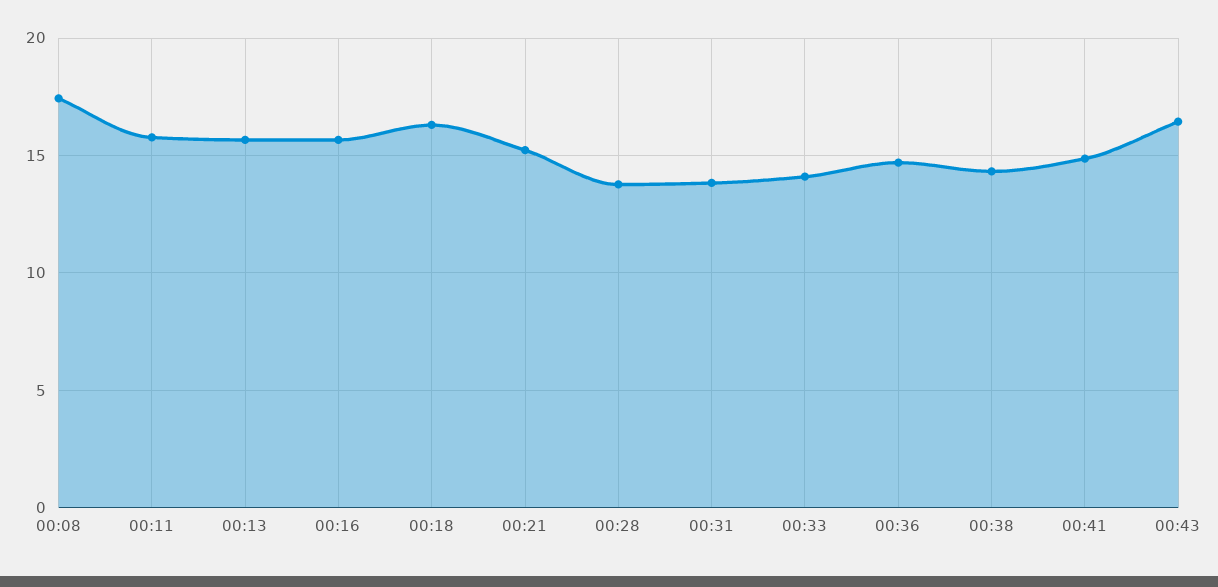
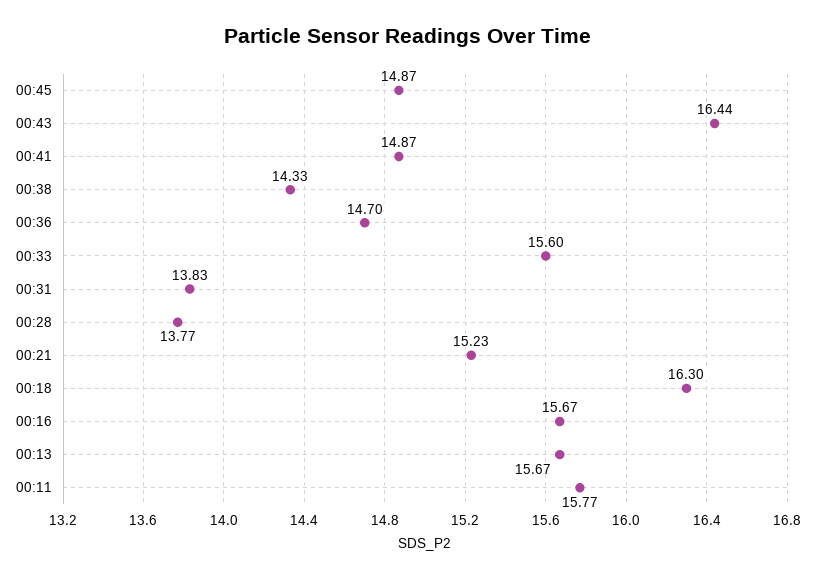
00:08: 17.5 -> none
00:33: 14 -> 15.6
00:45: none -> 14.87

